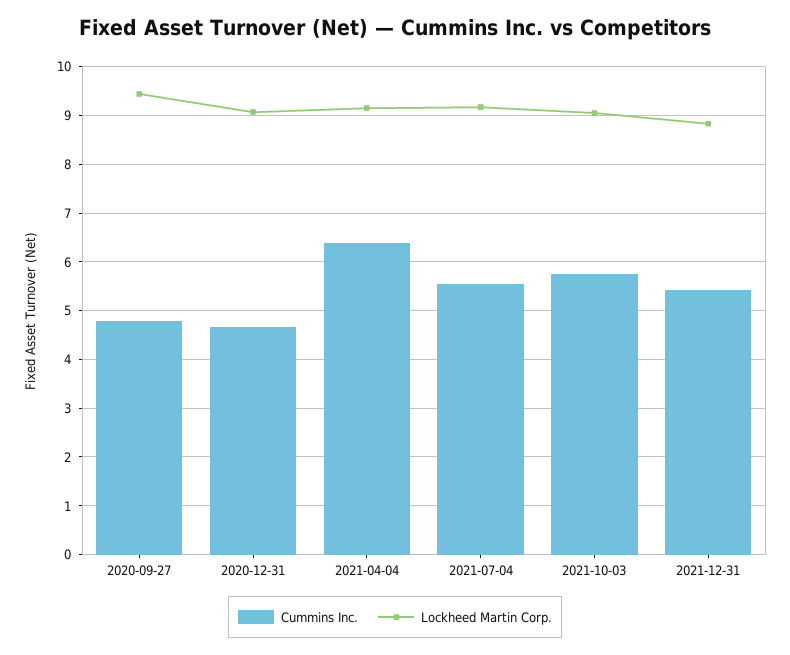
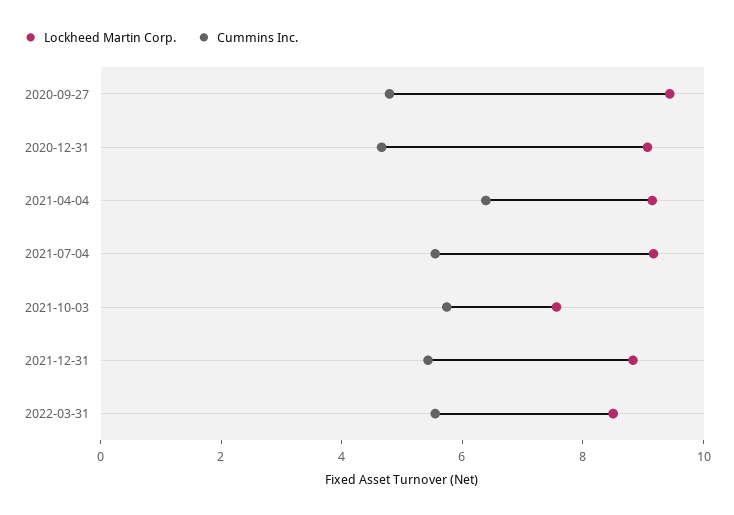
Lockheed Martin Corp., 2021-10-03: 9 -> 7.5
Lockheed Martin Corp., 2022-03-31: none -> 8.5
Cummins Inc., 2022-03-31: none -> 5.5

